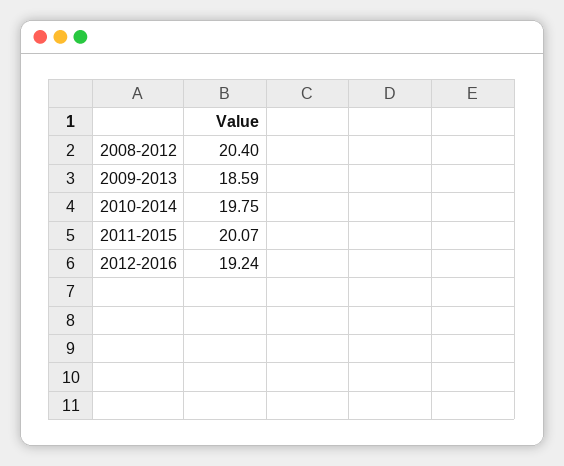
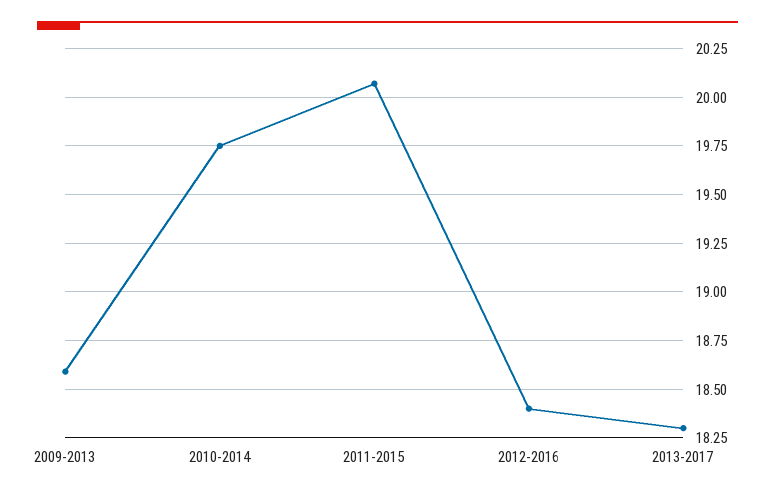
2008-2012: 20.4 -> none
2012-2016: 19.24 -> 18.4
2013-2017: none -> 18.3

